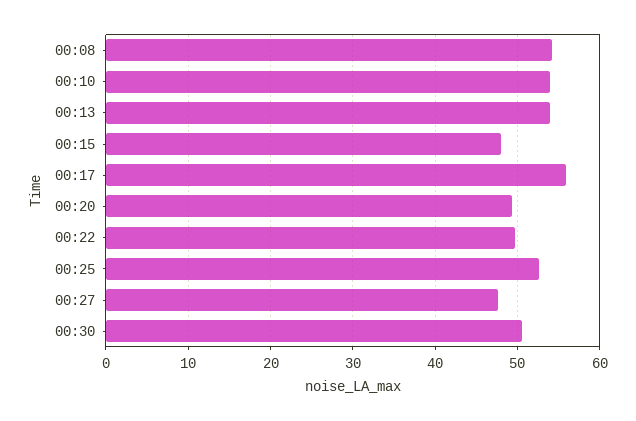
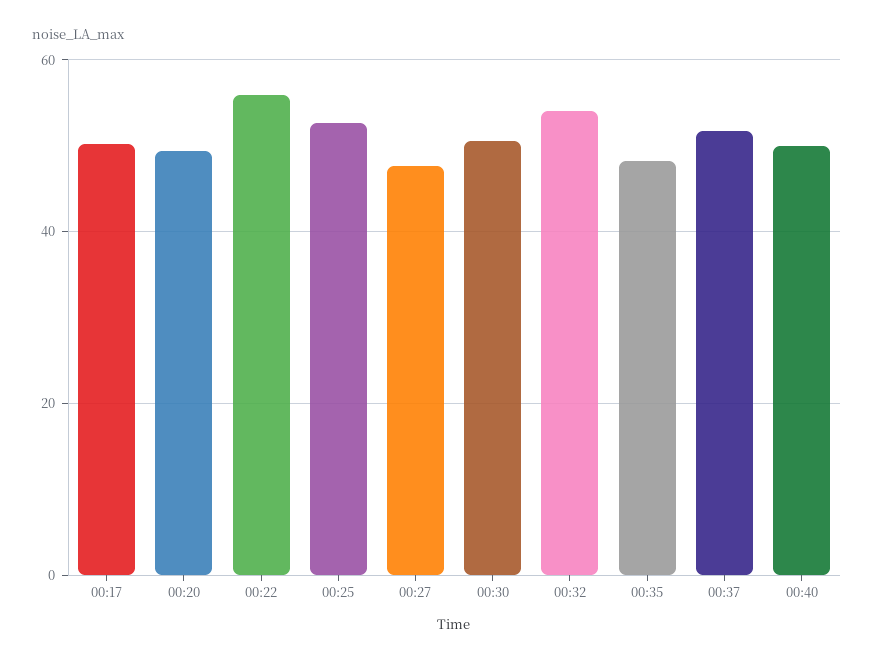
00:08: 54 -> none
00:10: 54 -> none
00:13: 54 -> none
00:15: 48 -> none
00:17: 56 -> 50
00:22: 50 -> 56
00:32: none -> 54
00:35: none -> 48
00:37: none -> 52
00:40: none -> 50

